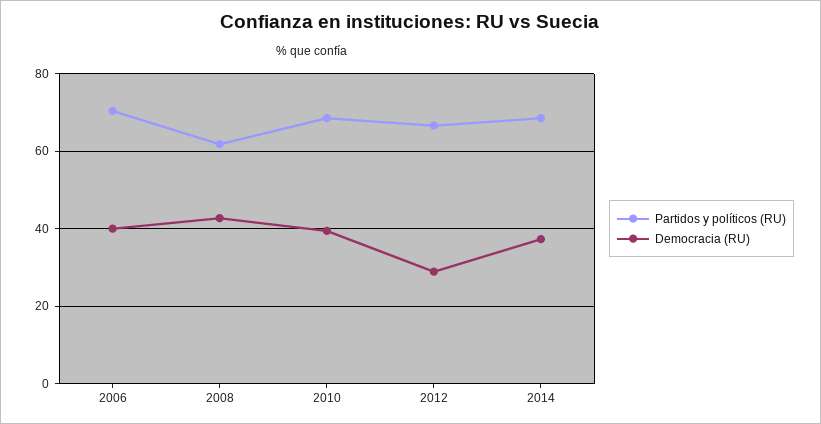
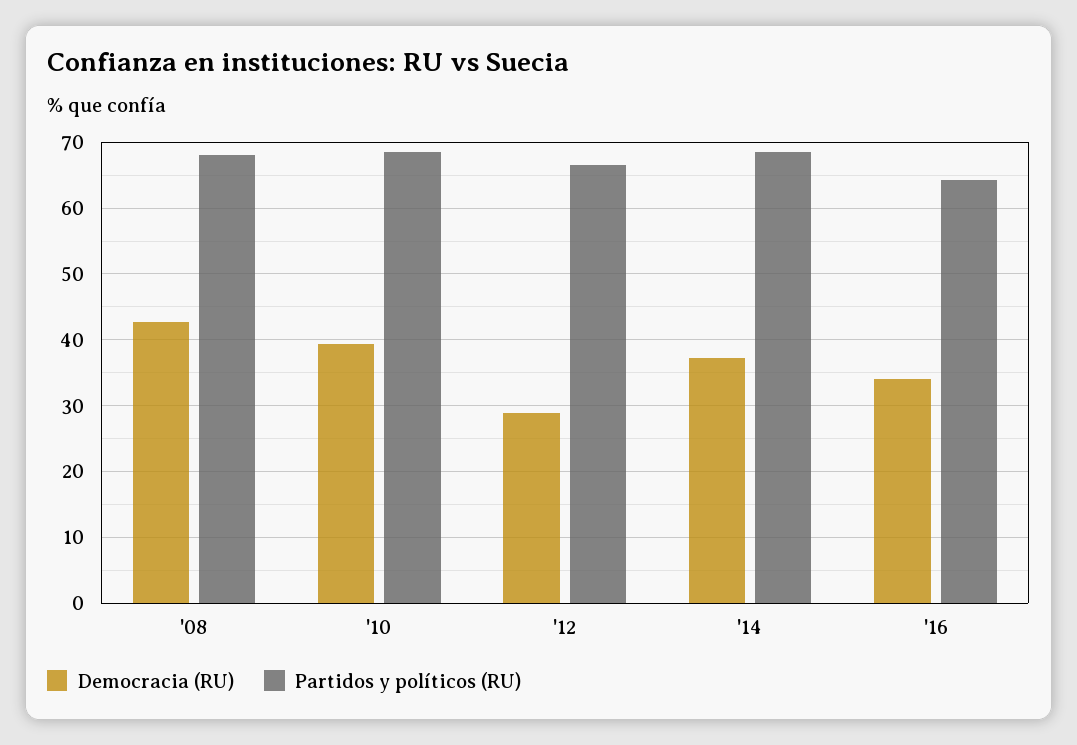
Partidos y políticos (RU), 2006: 70 -> none
Democracia (RU), 2006: 40 -> none
Partidos y políticos (RU), 2008: 62 -> 68
Democracia (RU), '16: none -> 34
Partidos y políticos (RU), '16: none -> 64

